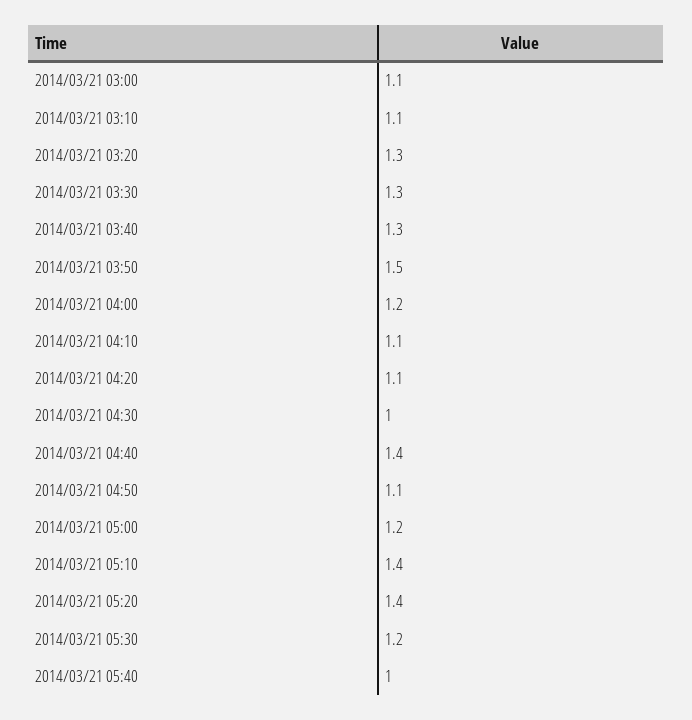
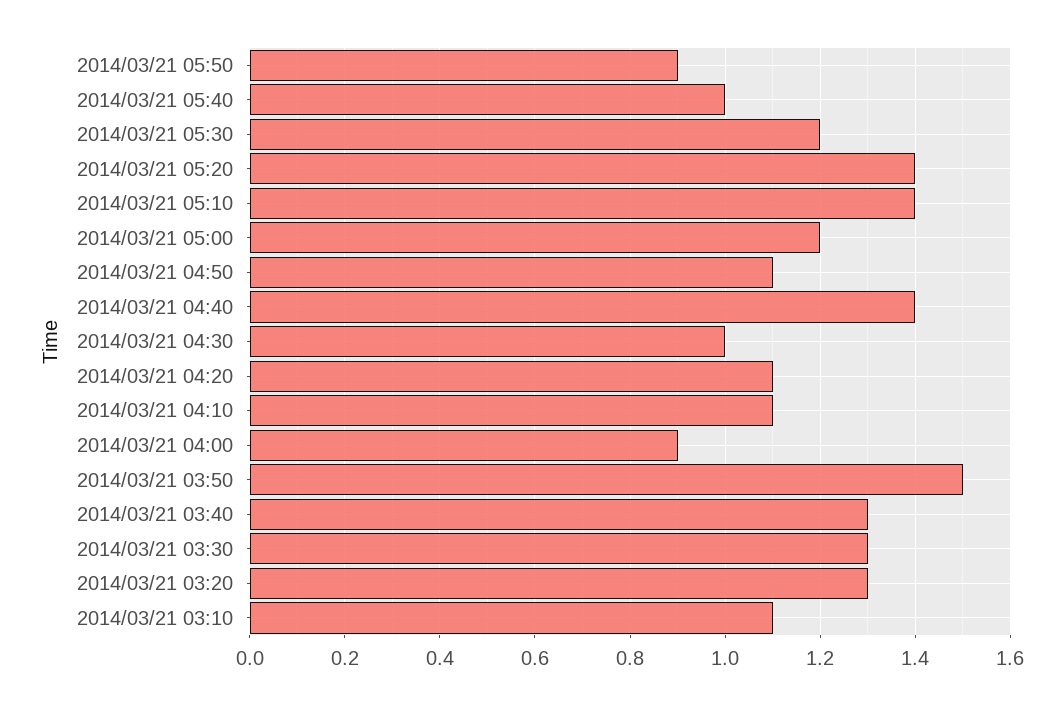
2014/03/21 03:00: 1.1 -> none
2014/03/21 04:00: 1.2 -> 0.9
2014/03/21 05:50: none -> 0.9

